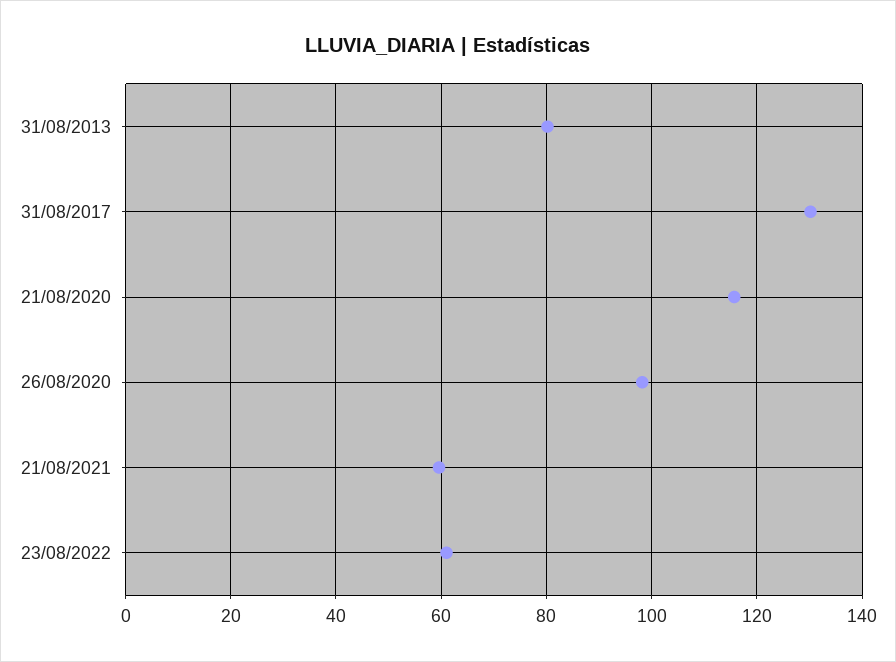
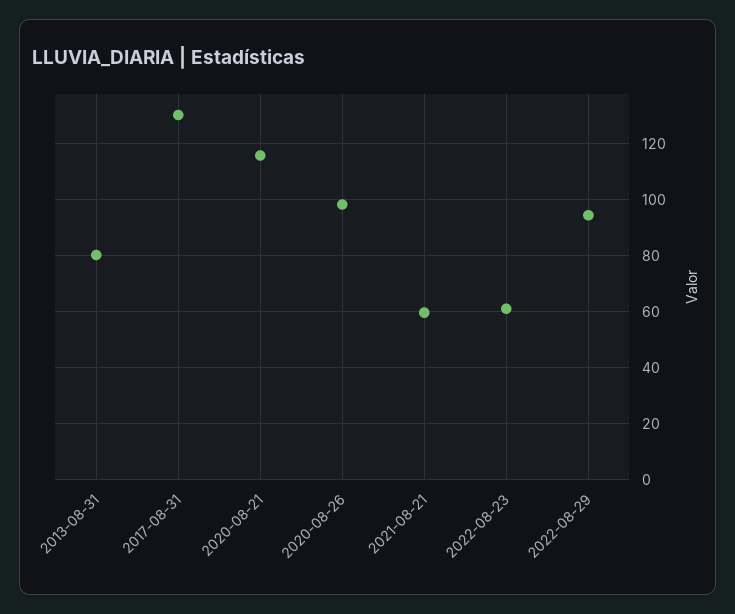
2022-08-29: none -> 95

